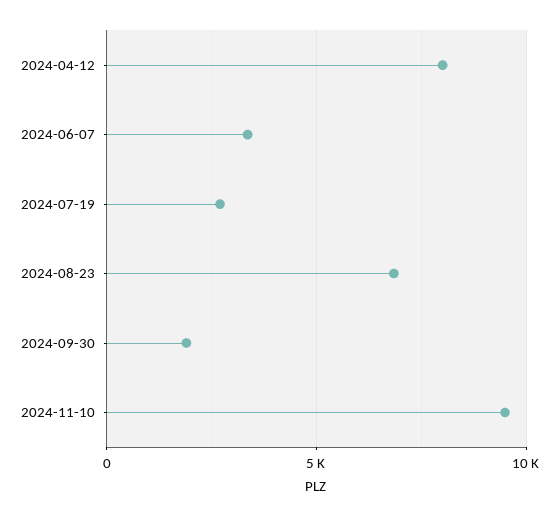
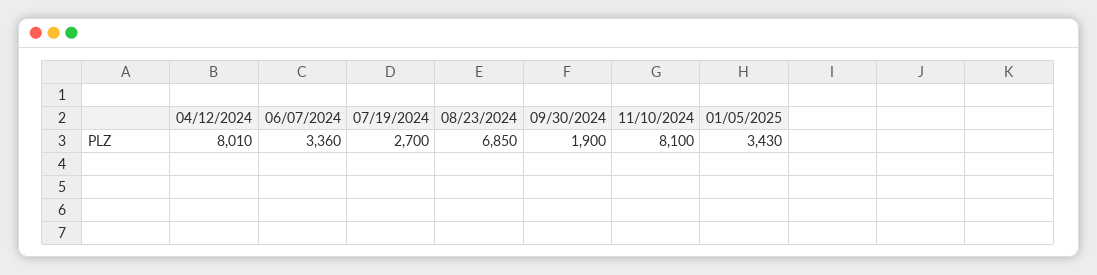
2024-11-10: 9500 -> 8100
01/05/2025: none -> 3430

